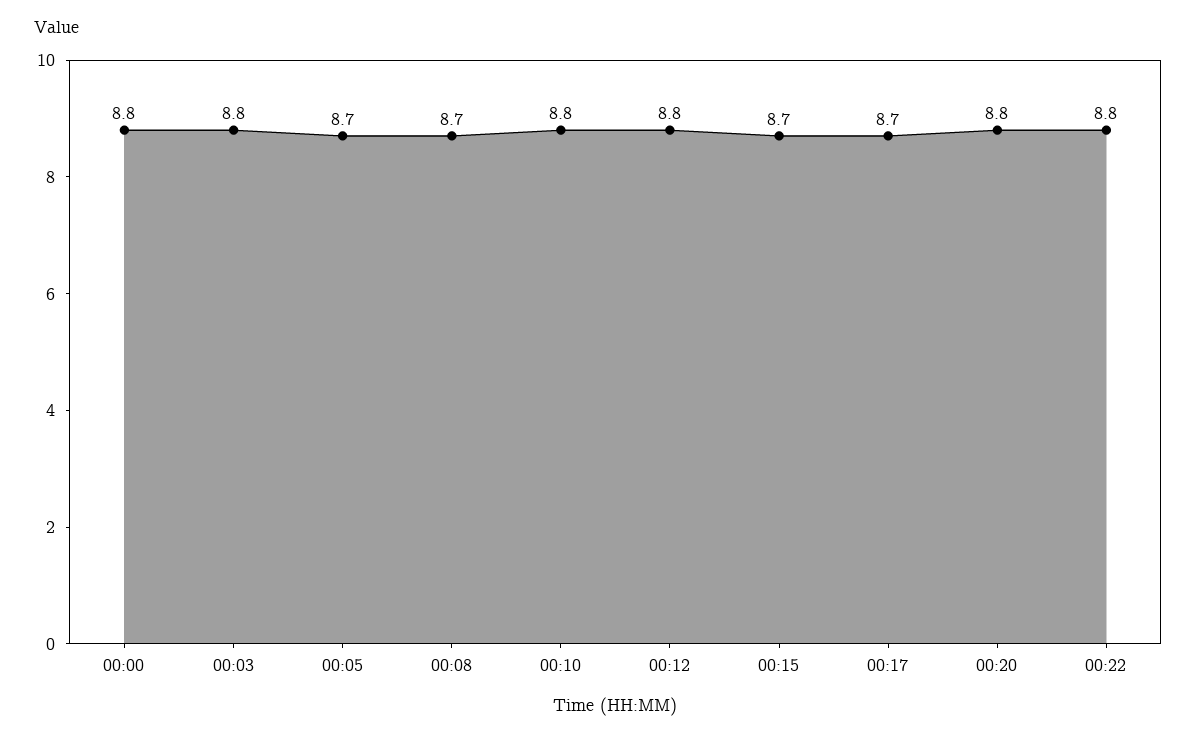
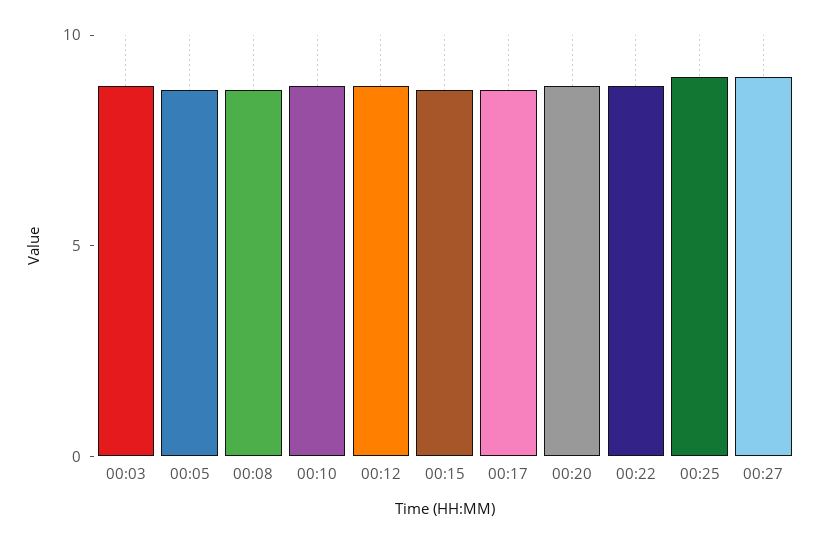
00:00: 8.8 -> none
00:25: none -> 9
00:27: none -> 9

